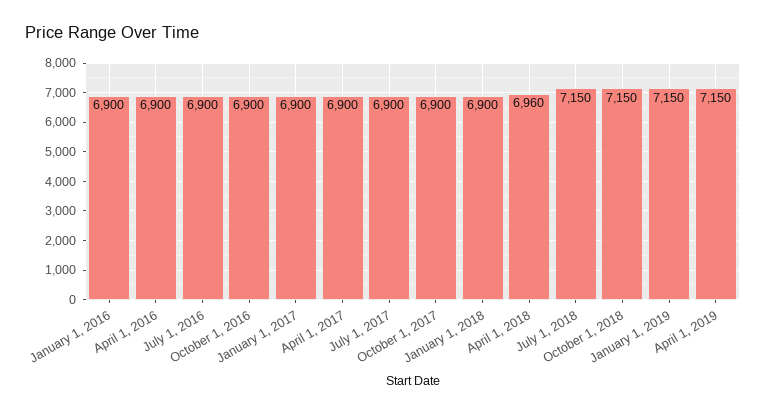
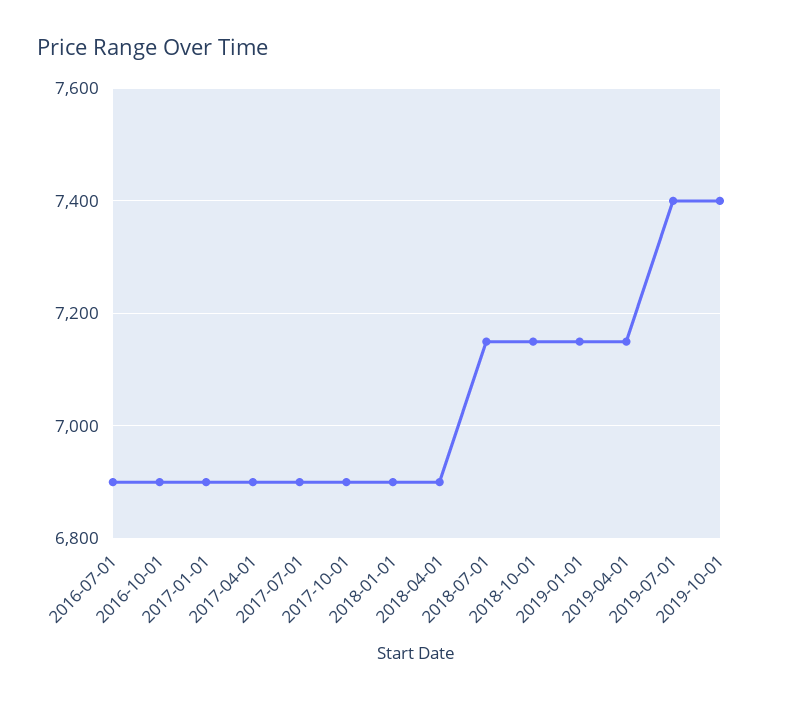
January 1, 2016: 6900 -> none
April 1, 2016: 6900 -> none
April 1, 2018: 6960 -> 6900
2019-07-01: none -> 7400
2019-10-01: none -> 7400

